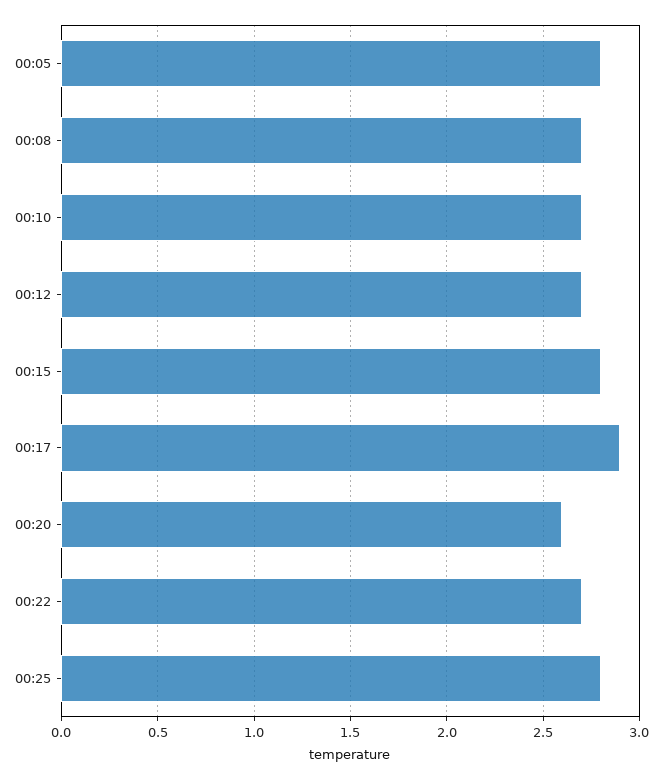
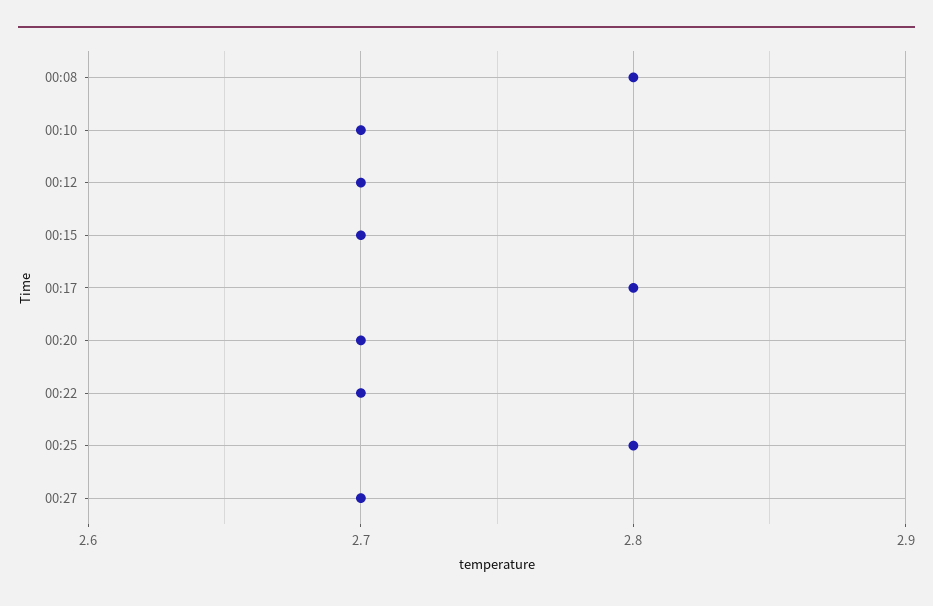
00:05: 2.8 -> none
00:08: 2.7 -> 2.8
00:15: 2.8 -> 2.7
00:17: 2.9 -> 2.8
00:20: 2.6 -> 2.7
00:27: none -> 2.7

